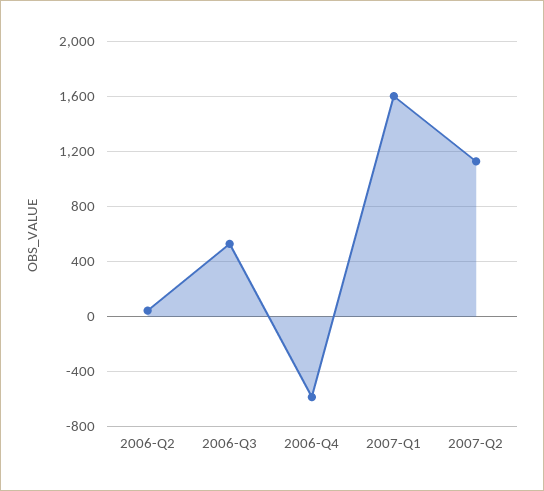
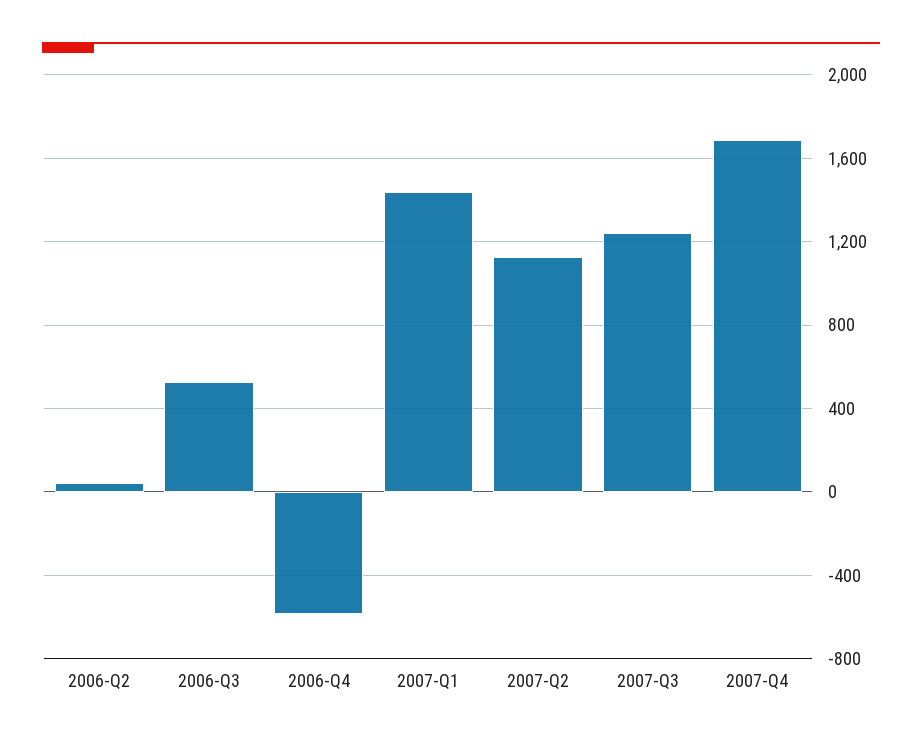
2007-Q1: 1600 -> 1450
2007-Q3: none -> 1250
2007-Q4: none -> 1700

